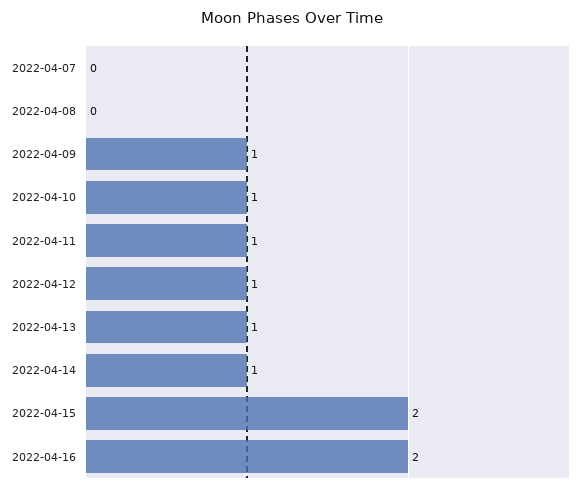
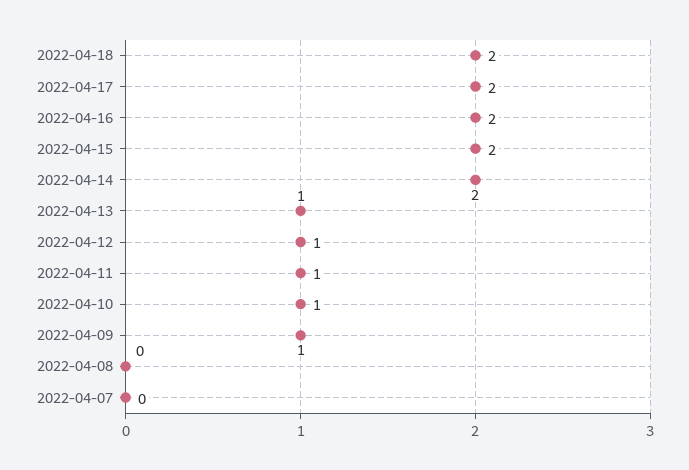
2022-04-14: 1 -> 2
2022-04-18: none -> 2
2022-04-17: none -> 2

